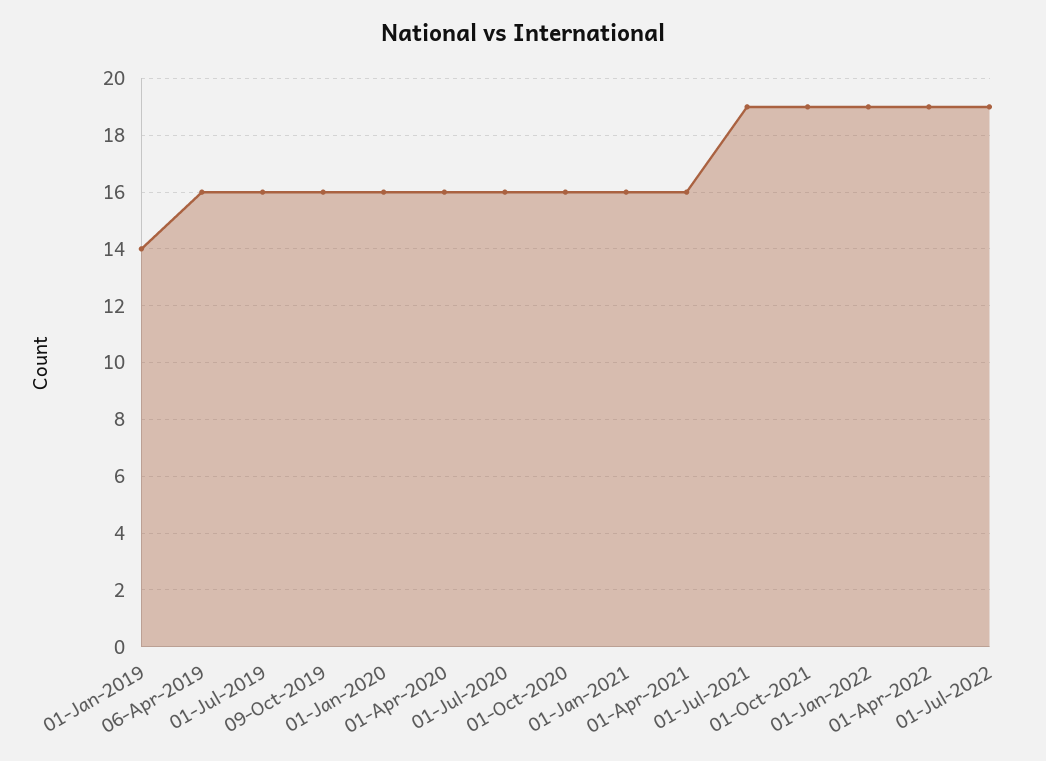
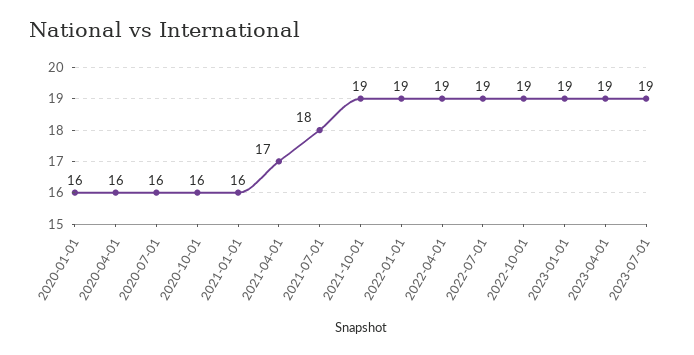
01-Jan-2019: 14 -> none
06-Apr-2019: 16 -> none
01-Jul-2019: 16 -> none
09-Oct-2019: 16 -> none
01-Apr-2021: 16 -> 17
01-Jul-2021: 19 -> 18
2022-10-01: none -> 19
2023-01-01: none -> 19
2023-04-01: none -> 19
2023-07-01: none -> 19

